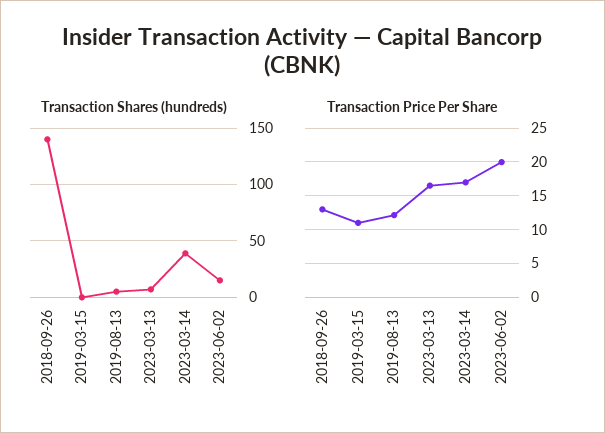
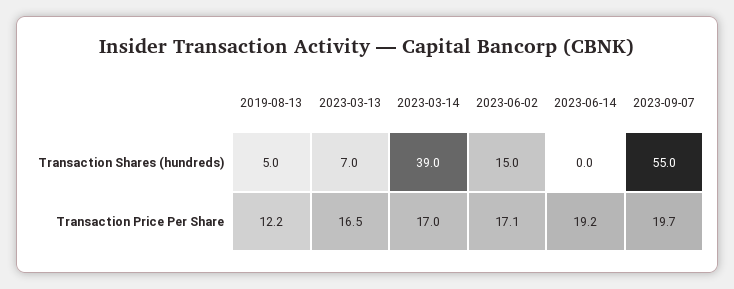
Transaction Shares (hundreds), 2018-09-26: 140 -> none
Transaction Shares (hundreds), 2019-03-15: 0 -> none
Transaction Price Per Share, 2018-09-26: 13 -> none
Transaction Price Per Share, 2019-03-15: 11 -> none
Transaction Price Per Share, 2023-06-02: 20 -> 17.1
Transaction Shares (hundreds), 2023-06-14: none -> 0
Transaction Shares (hundreds), 2023-09-07: none -> 55
Transaction Price Per Share, 2023-06-14: none -> 19.2
Transaction Price Per Share, 2023-09-07: none -> 19.7

